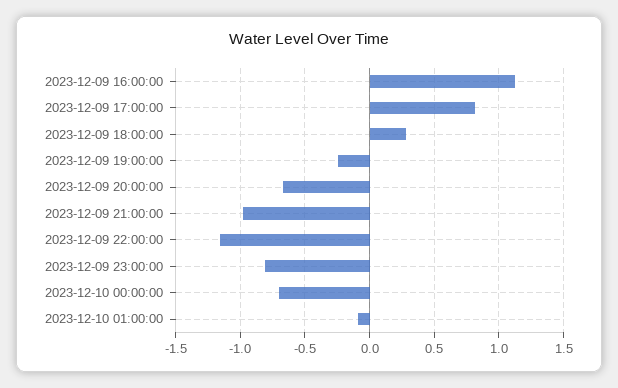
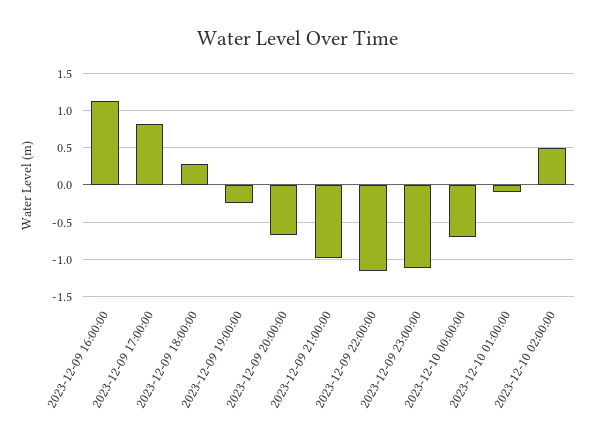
2023-12-09 23:00:00: -0.8 -> -1.1
2023-12-10 02:00:00: none -> 0.5

